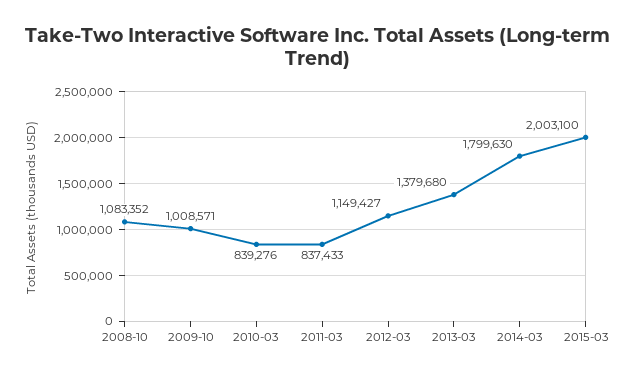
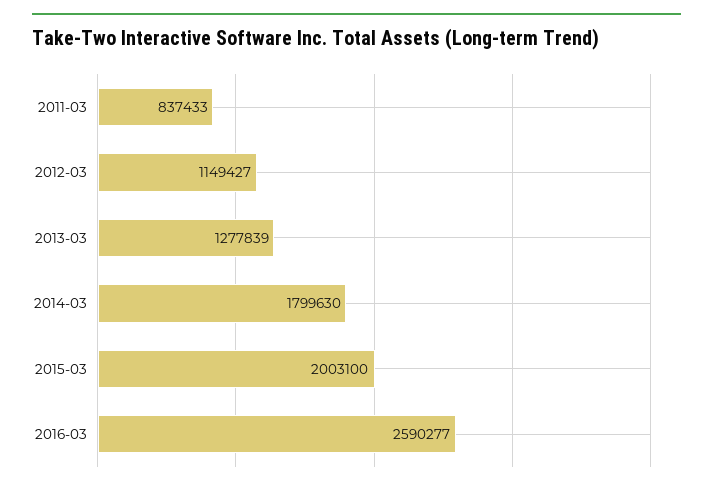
2008-10: 1083352 -> none
2009-10: 1008571 -> none
2010-03: 839276 -> none
2013-03: 1379680 -> 1277839
2016-03: none -> 2590277

